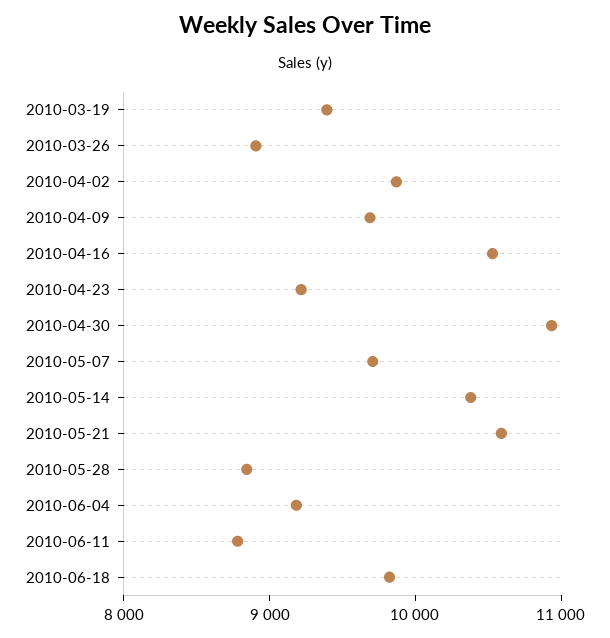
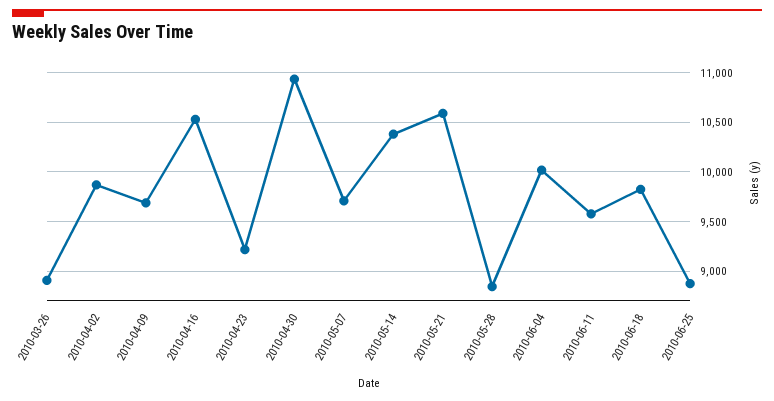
2010-03-19: 9400 -> none
2010-06-04: 9200 -> 10000
2010-06-11: 8800 -> 9600
2010-06-25: none -> 8900

